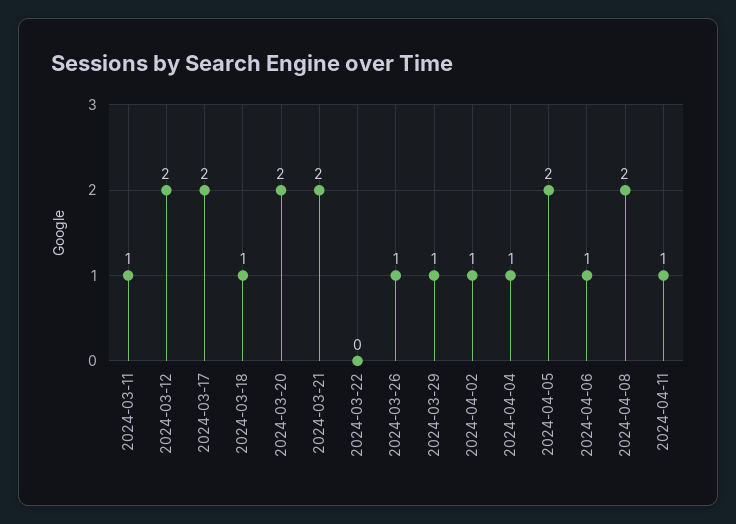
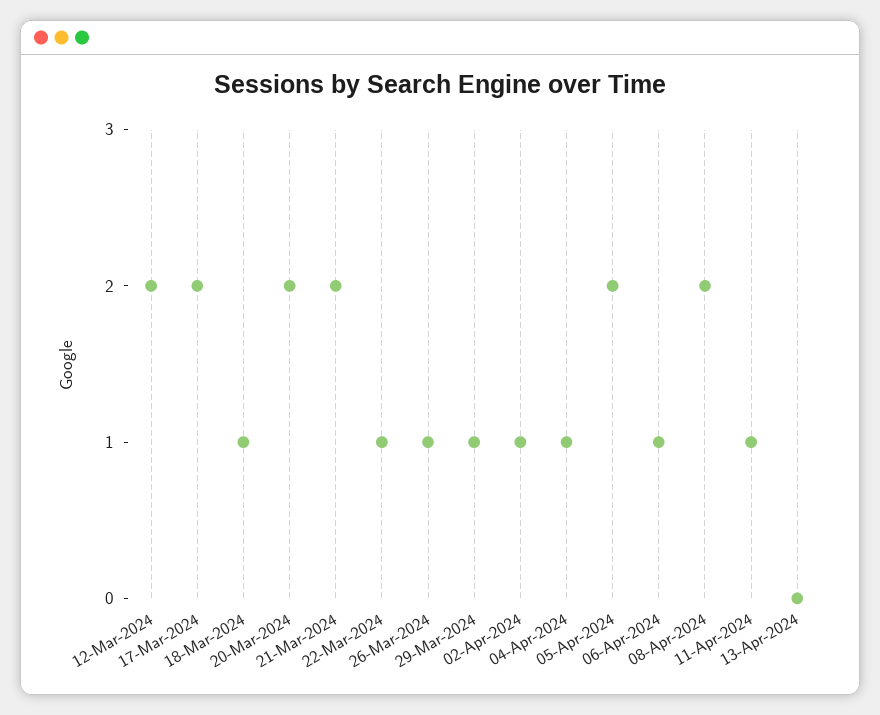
2024-03-11: 1 -> none
2024-03-22: 0 -> 1
13-Apr-2024: none -> 0

